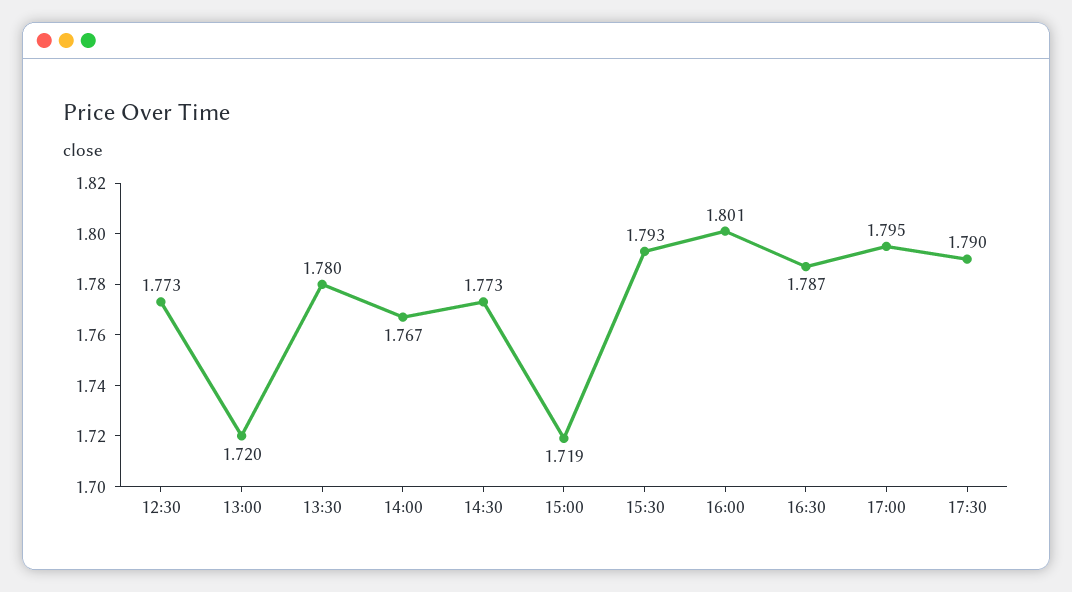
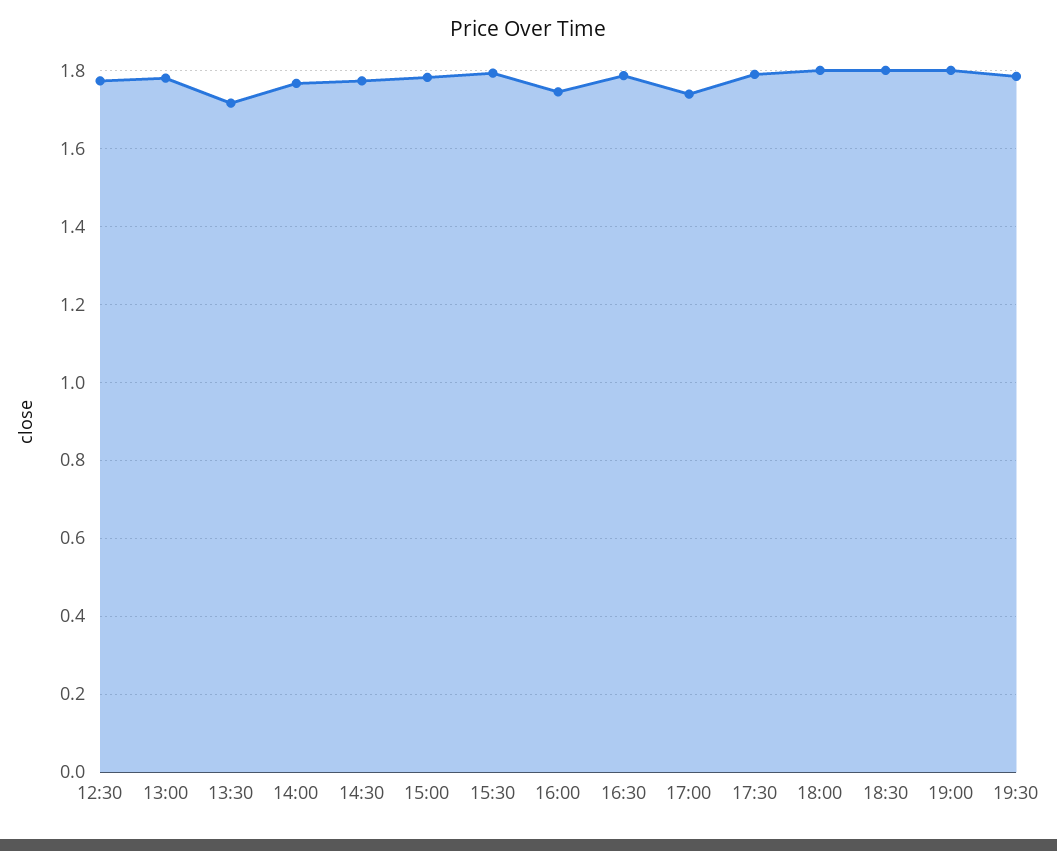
13:00: 1.72 -> 1.78
13:30: 1.78 -> 1.72
15:00: 1.719 -> 1.78
16:00: 1.801 -> 1.74
17:00: 1.795 -> 1.74
18:00: none -> 1.8
18:30: none -> 1.8
19:00: none -> 1.8
19:30: none -> 1.78

